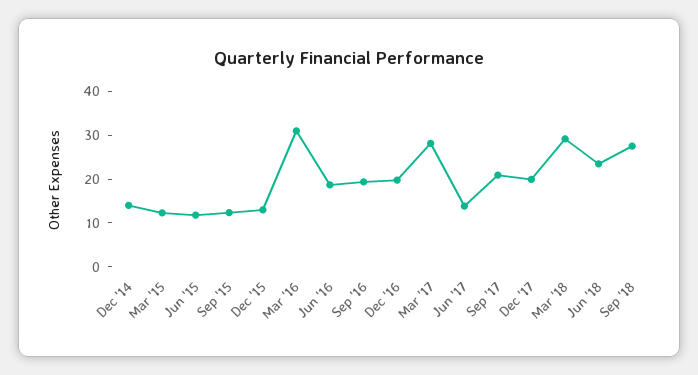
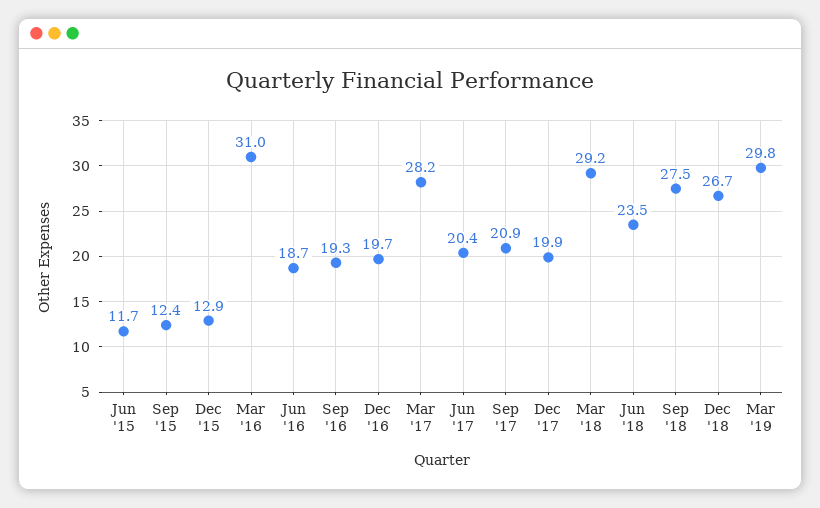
Dec '14: 14 -> none
Mar '15: 12 -> none
Jun '17: 14 -> 20.4
Dec '18: none -> 26.7
Mar '19: none -> 29.8

